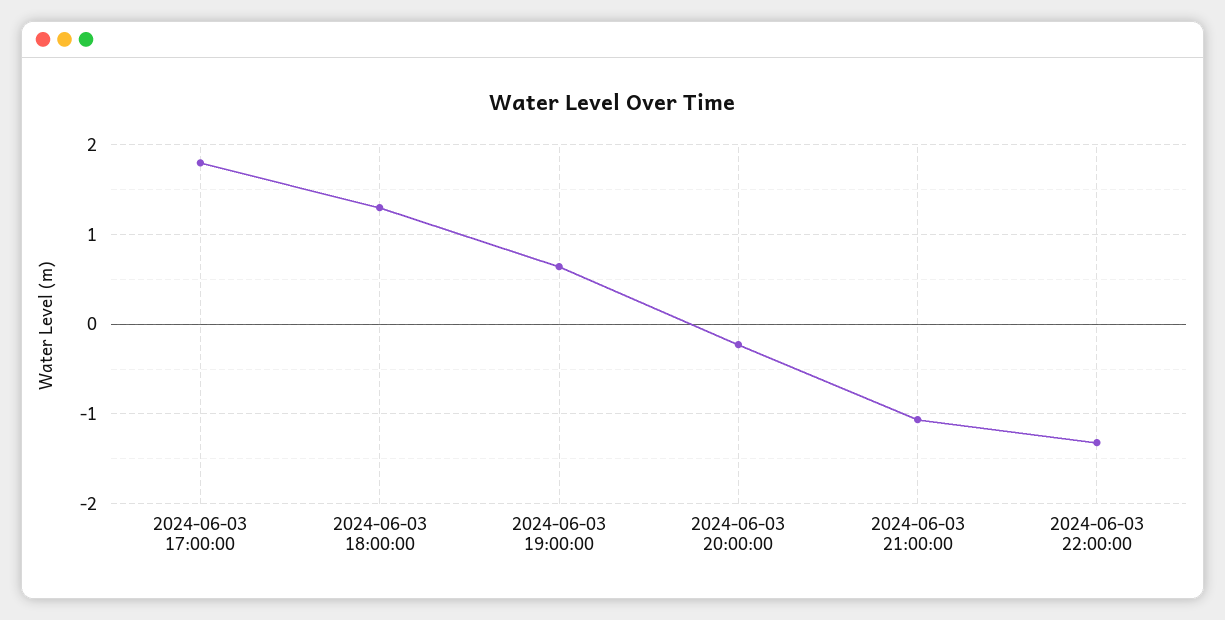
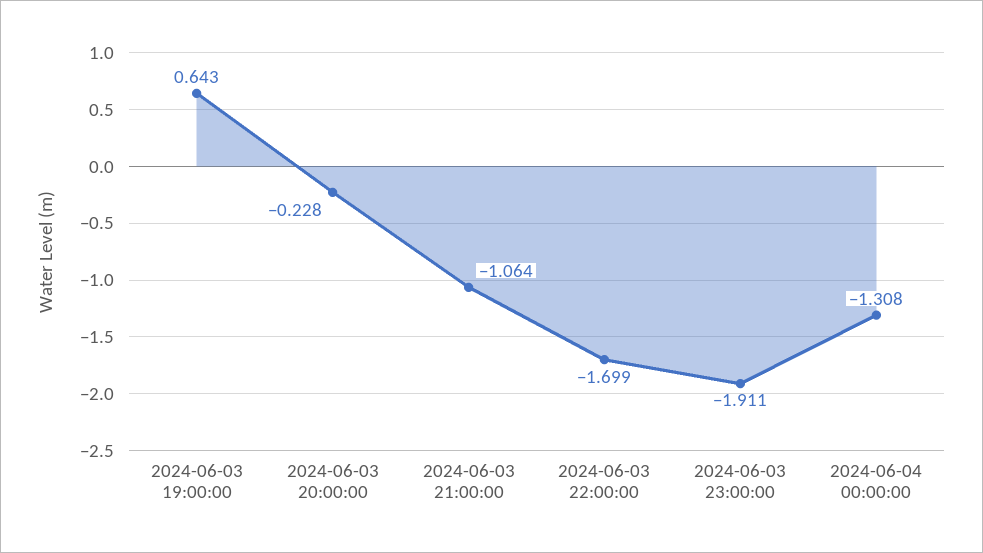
2024-06-03 17:00:00: 1.8 -> none
2024-06-03 18:00:00: 1.3 -> none
2024-06-03 22:00:00: -1.3 -> -1.699
2024-06-03 23:00:00: none -> -1.911
2024-06-04 00:00:00: none -> -1.308

